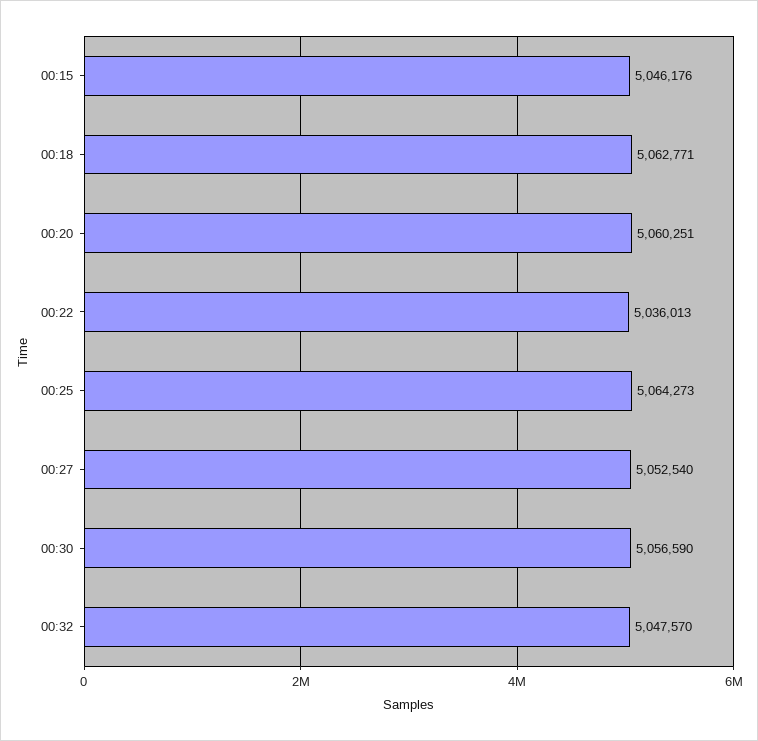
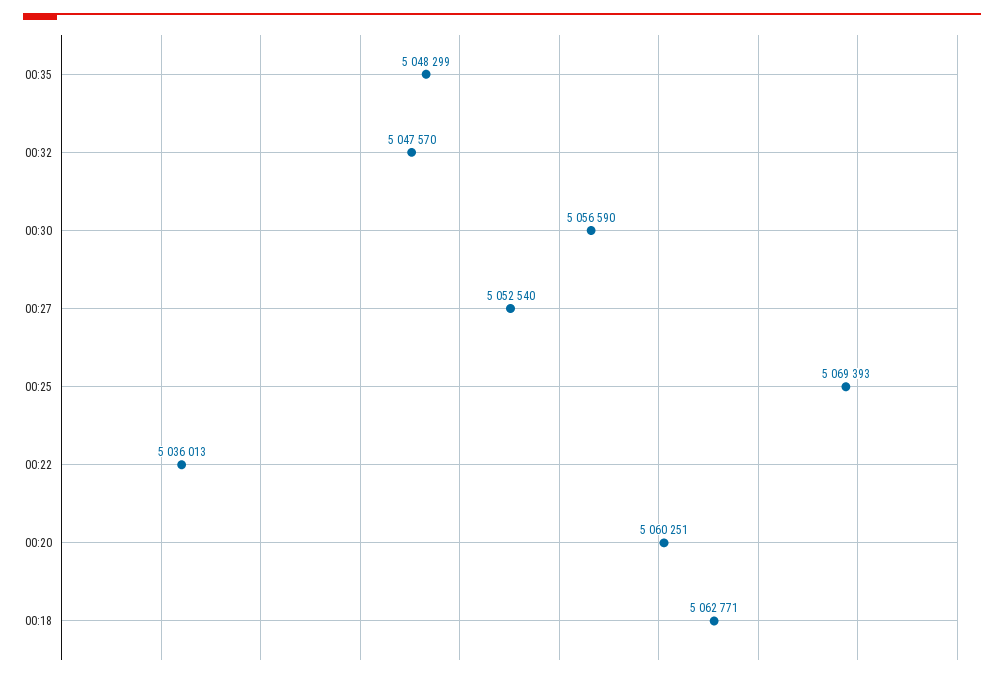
00:15: 5046176 -> none
00:25: 5064273 -> 5069393
00:35: none -> 5048299

